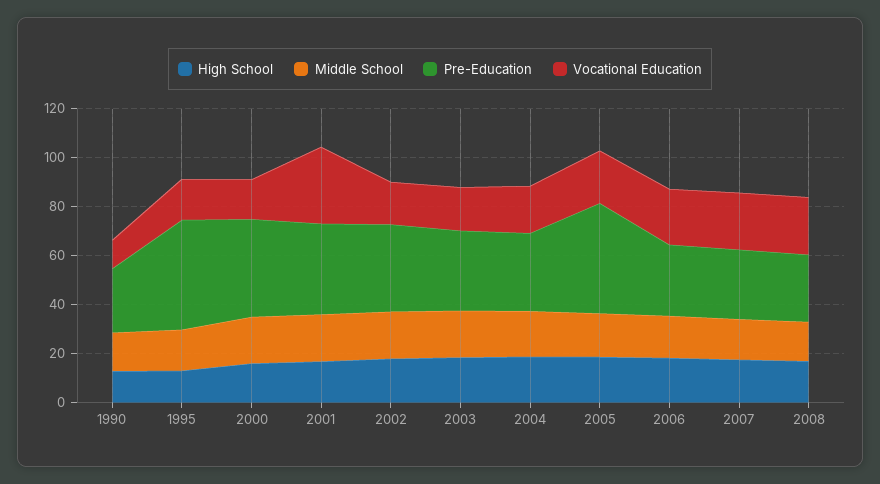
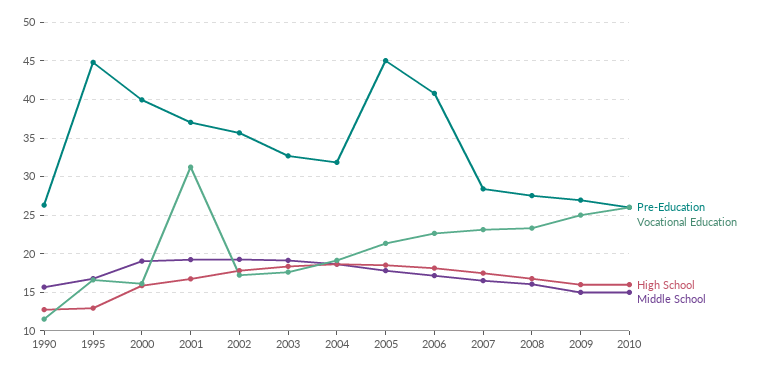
Pre-Education, 2006: 30 -> 41
Pre-Education, 2009: none -> 27
Vocational Education, 2009: none -> 25
High School, 2009: none -> 16
Middle School, 2009: none -> 15
Pre-Education, 2010: none -> 26
Vocational Education, 2010: none -> 26
High School, 2010: none -> 16
Middle School, 2010: none -> 15

